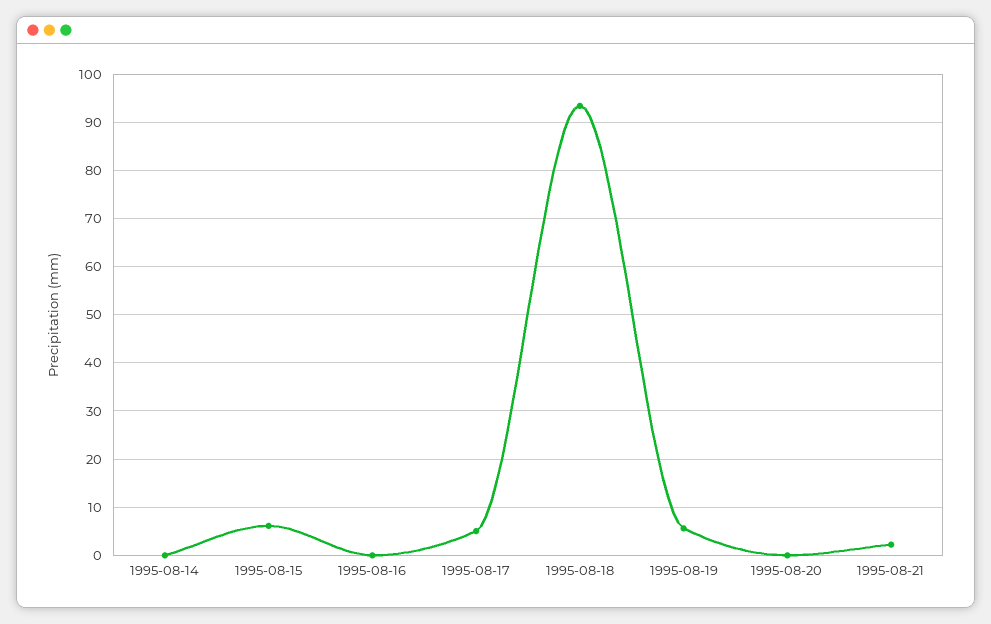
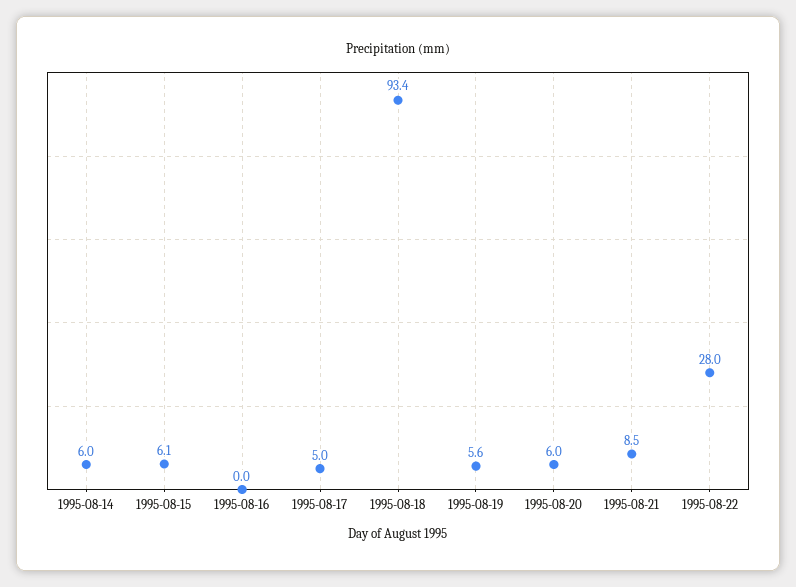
1995-08-14: 0 -> 6
1995-08-20: 0 -> 6
1995-08-21: 2 -> 8.5
1995-08-22: none -> 28

